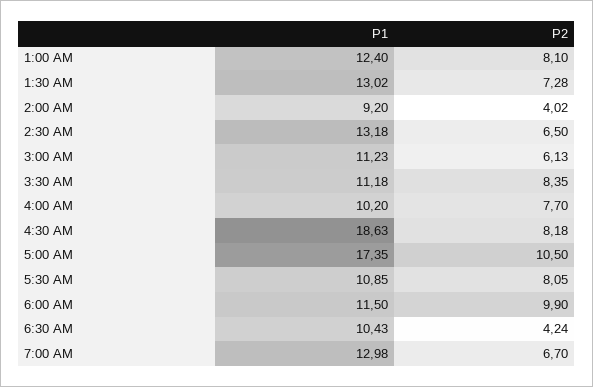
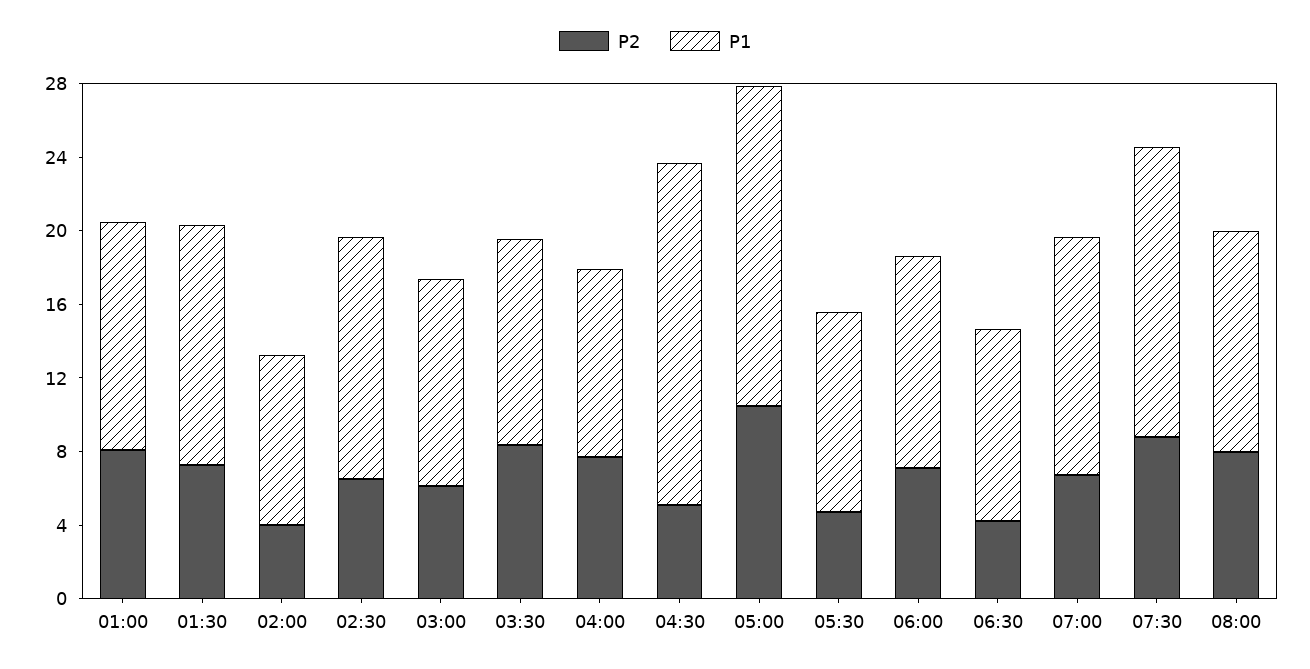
P2, 4:30 AM: 8.18 -> 5
P2, 5:30 AM: 8.05 -> 5
P2, 6:00 AM: 9.9 -> 7
P2, 07:30: none -> 9
P1, 07:30: none -> 16
P2, 08:00: none -> 8
P1, 08:00: none -> 12

